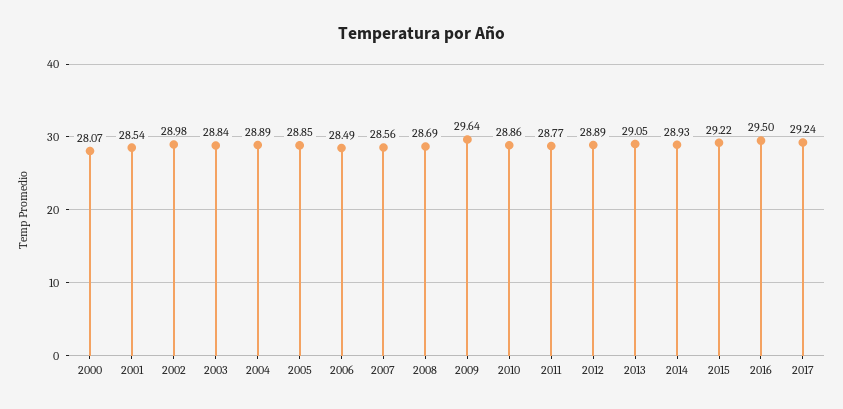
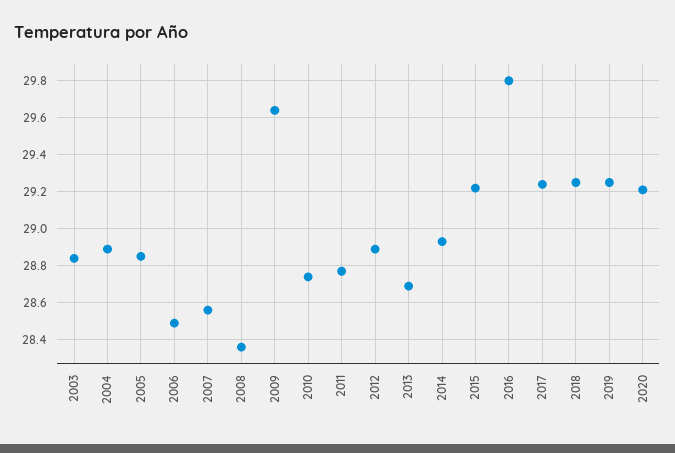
2000: 28.07 -> none
2001: 28.54 -> none
2002: 28.98 -> none
2008: 28.69 -> 28.35
2010: 28.86 -> 28.75
2013: 29.05 -> 28.7
2016: 29.5 -> 29.8
2018: none -> 29.25
2019: none -> 29.25
2020: none -> 29.2

